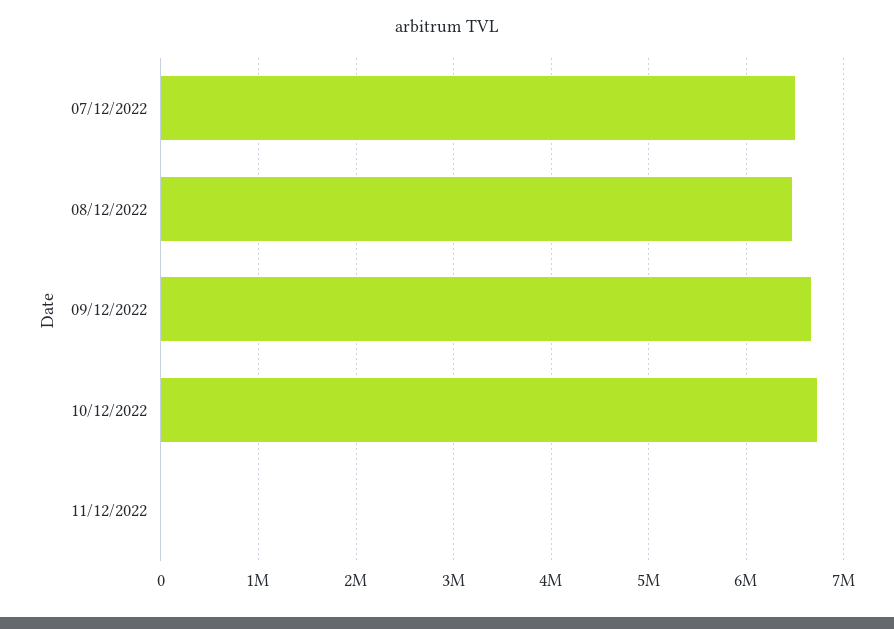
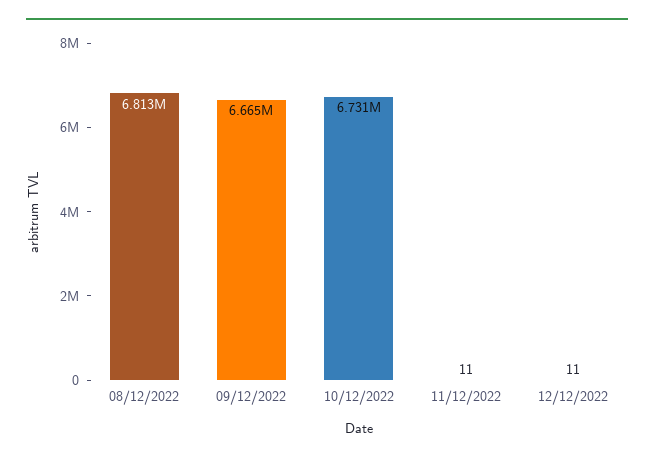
07/12/2022: 6500000 -> none
08/12/2022: 6500000 -> 6813000
12/12/2022: none -> 11

